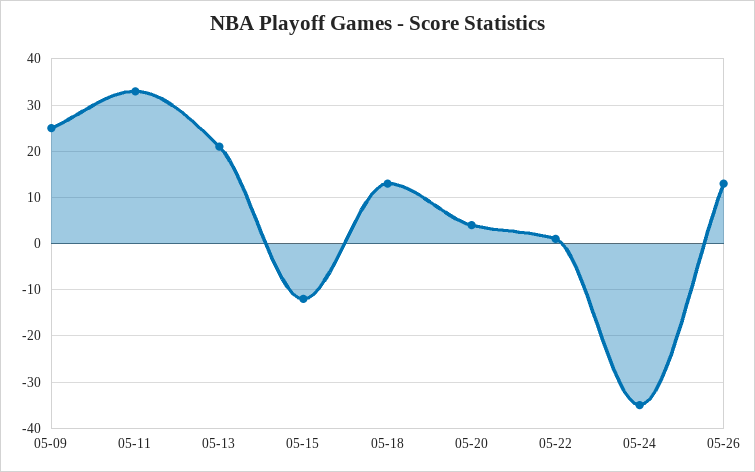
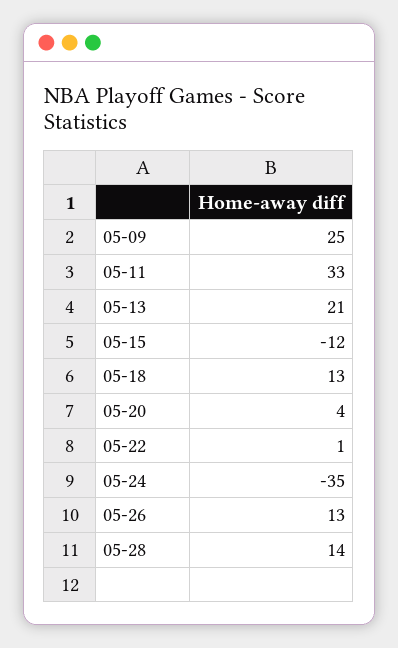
05-28: none -> 14

